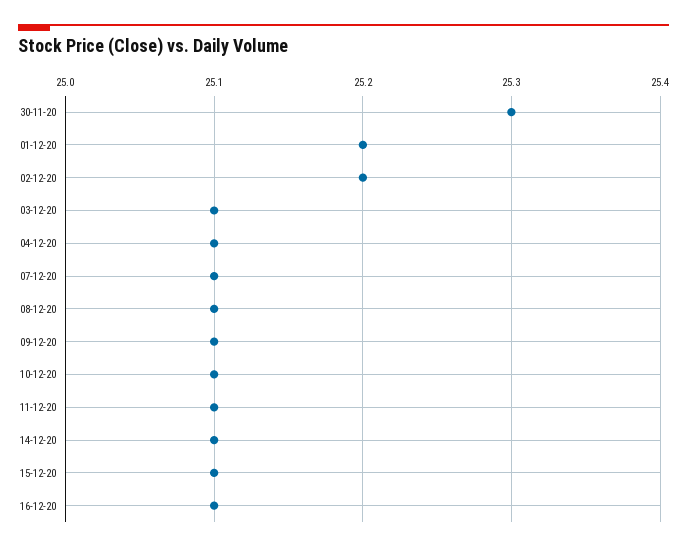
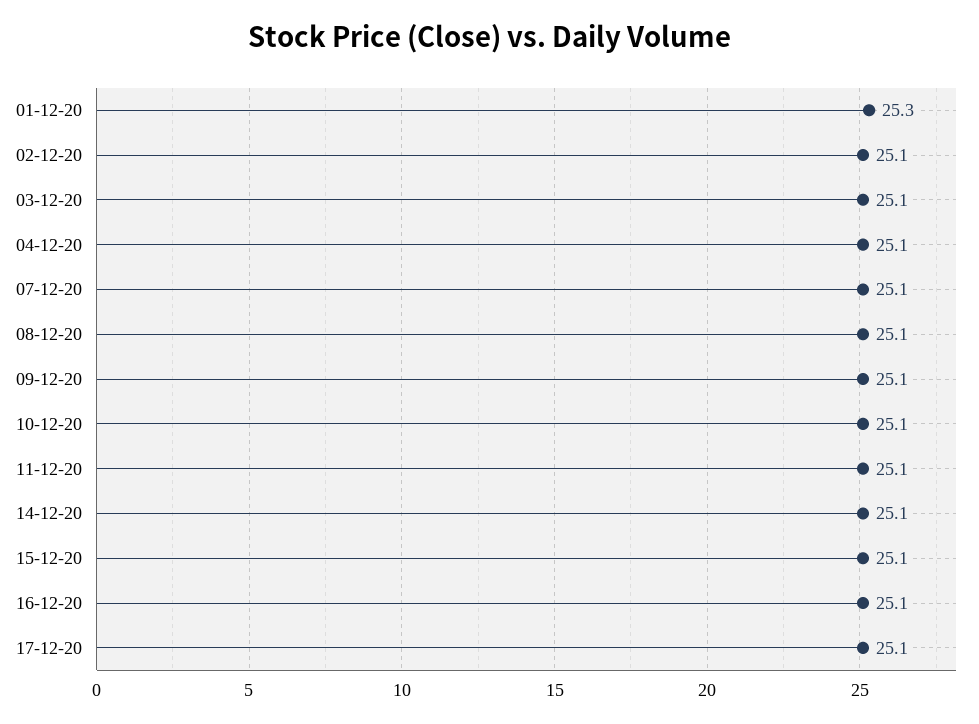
30-11-20: 25.3 -> none
01-12-20: 25.2 -> 25.3
02-12-20: 25.2 -> 25.1
17-12-20: none -> 25.1

